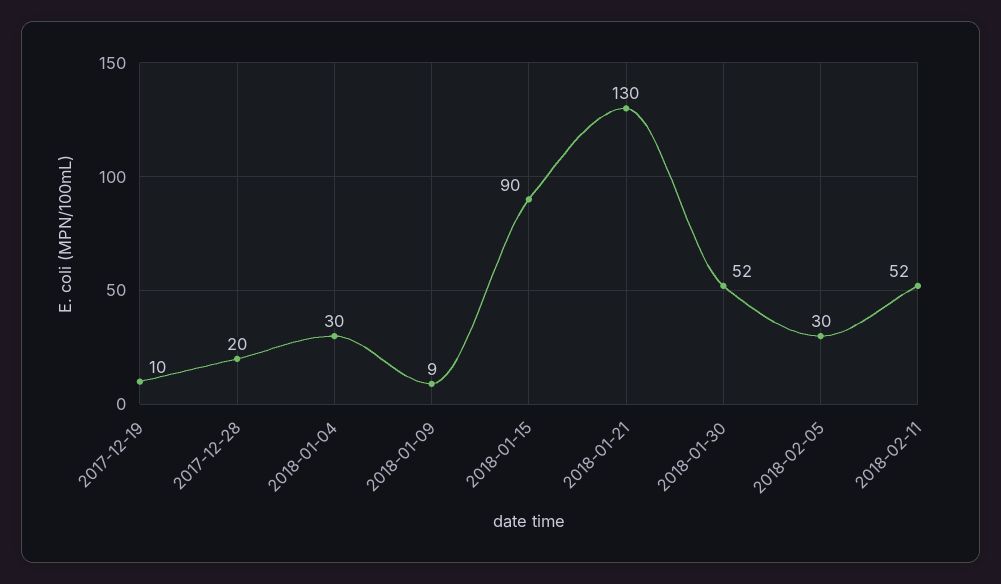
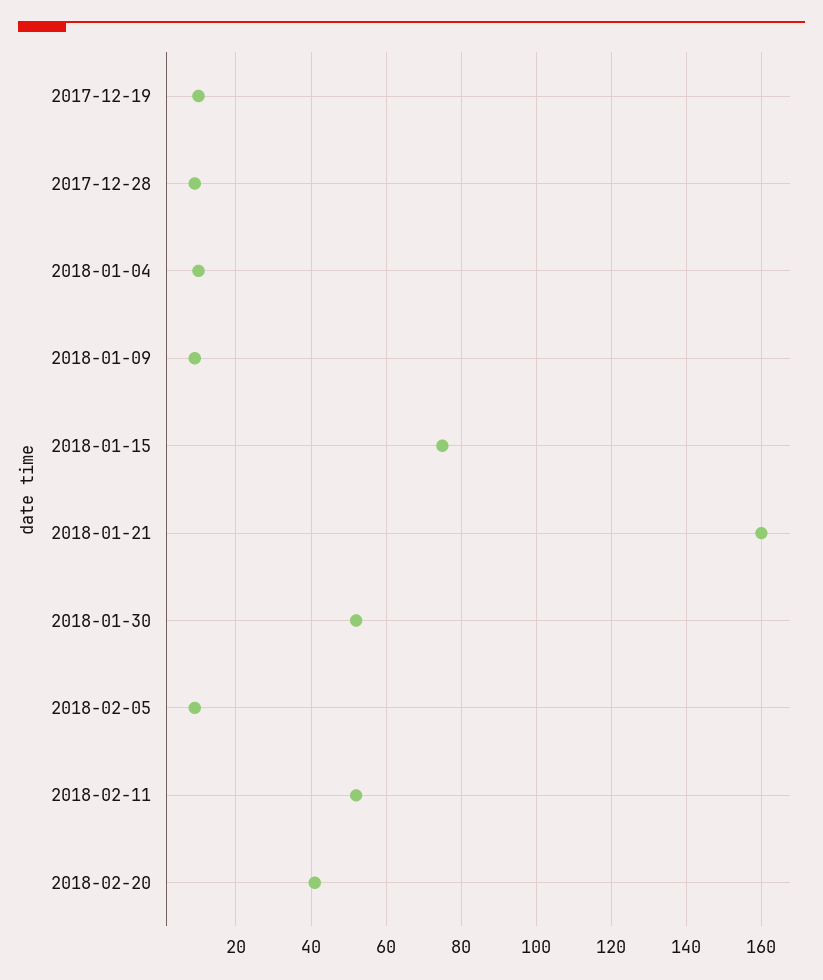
2017-12-28: 20 -> 10
2018-01-04: 30 -> 10
2018-01-15: 90 -> 75
2018-01-21: 130 -> 160
2018-02-05: 30 -> 10
2018-02-20: none -> 40

